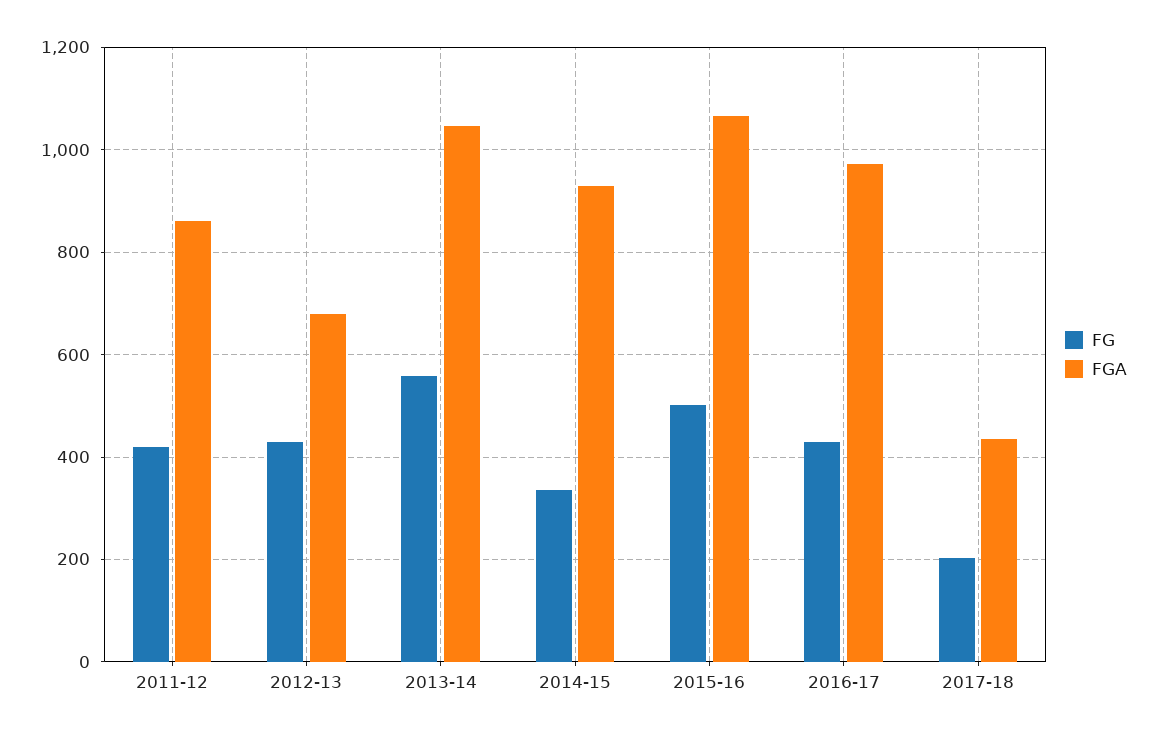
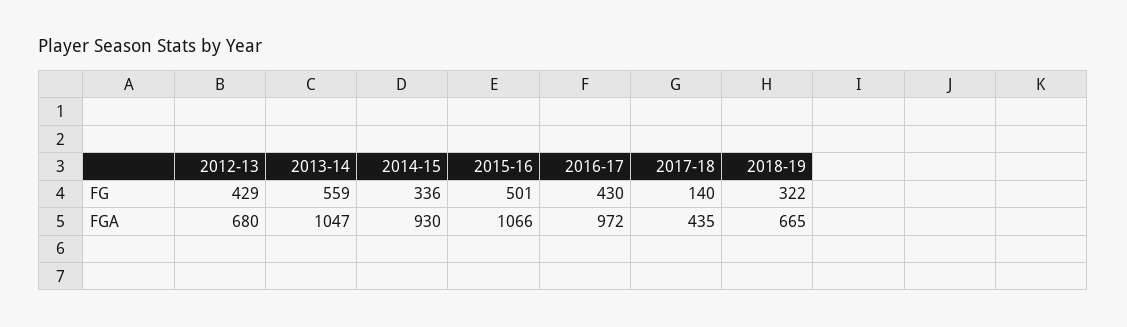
FG, 2011-12: 420 -> none
FGA, 2011-12: 860 -> none
FG, 2017-18: 200 -> 140
FG, 2018-19: none -> 322
FGA, 2018-19: none -> 665

